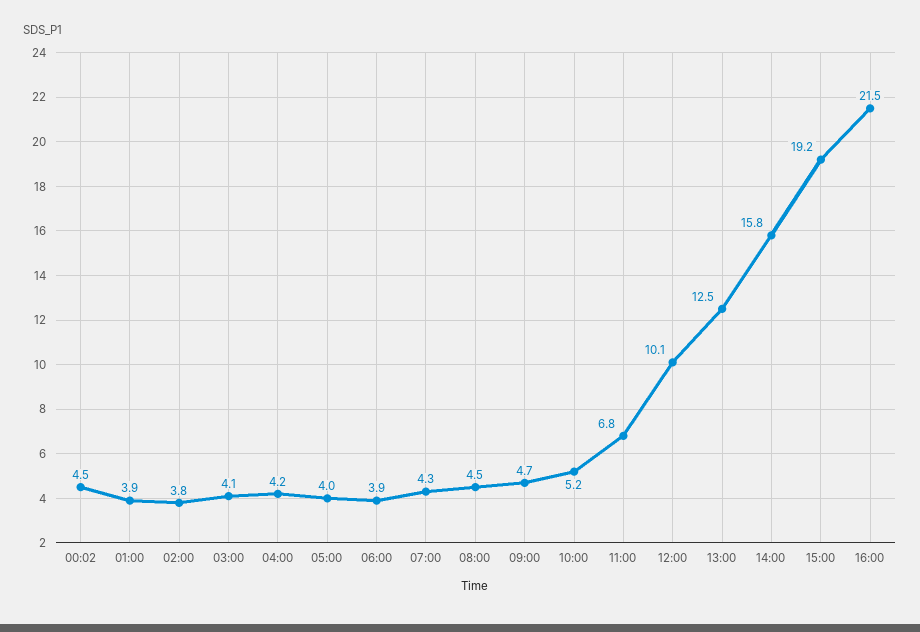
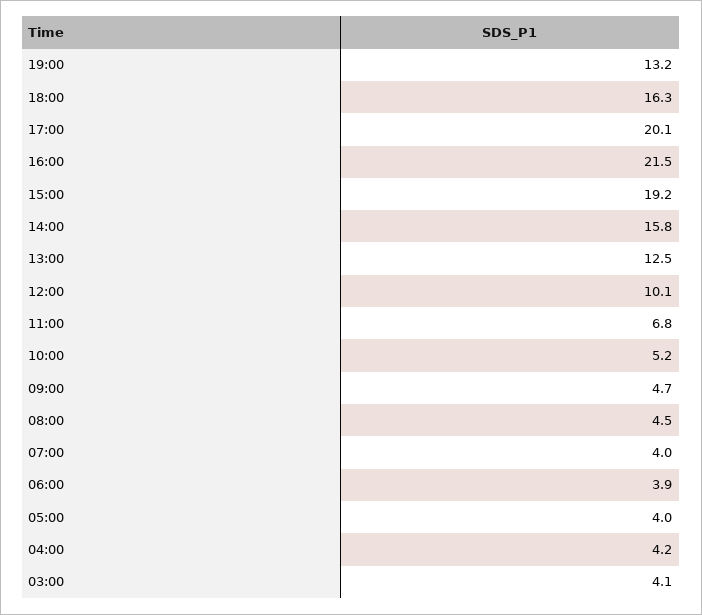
00:02: 4.5 -> none
01:00: 3.9 -> none
02:00: 3.8 -> none
07:00: 4.3 -> 4
19:00: none -> 13.2
18:00: none -> 16.3
17:00: none -> 20.1

